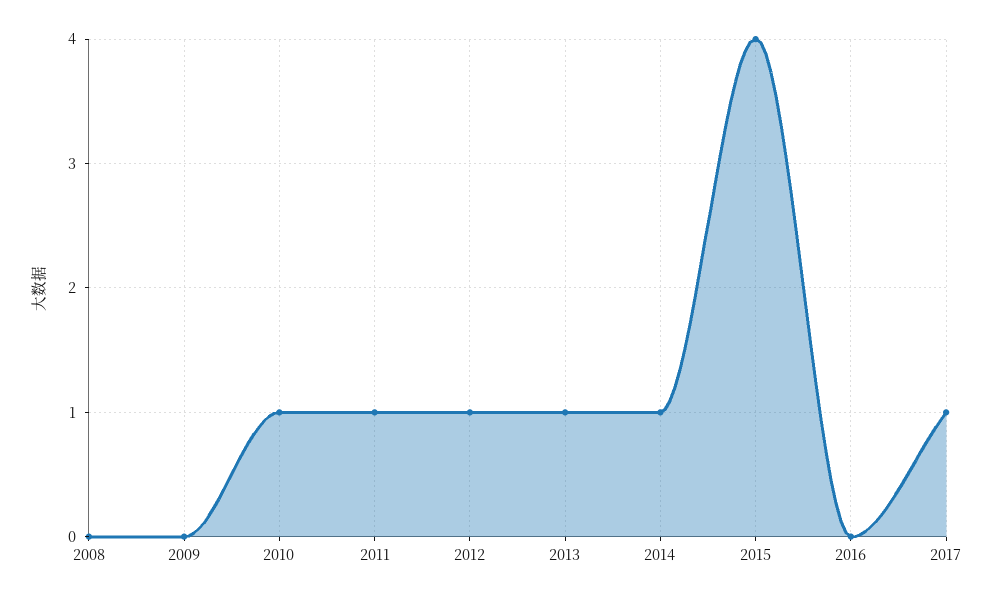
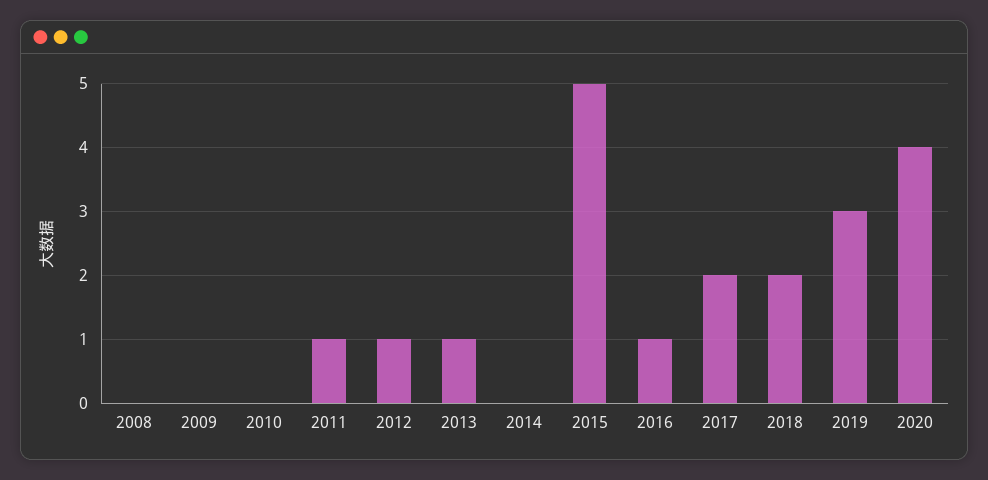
2010: 1 -> 0
2014: 1 -> 0
2015: 4 -> 5
2016: 0 -> 1
2017: 1 -> 2
2018: none -> 2
2019: none -> 3
2020: none -> 4

